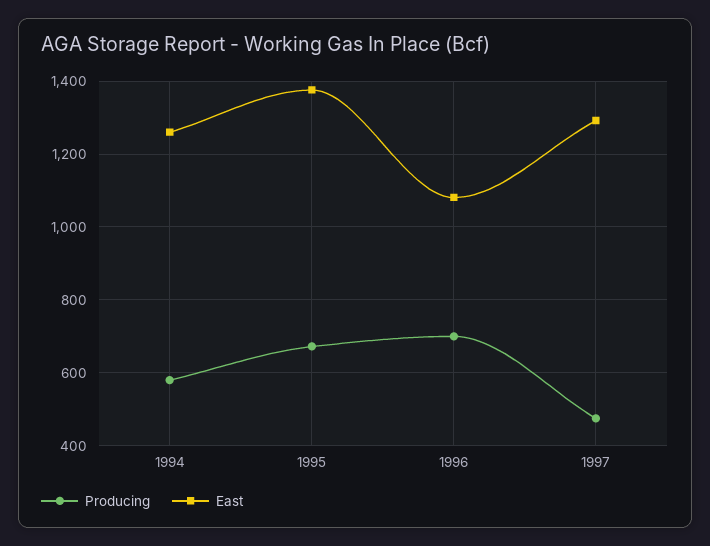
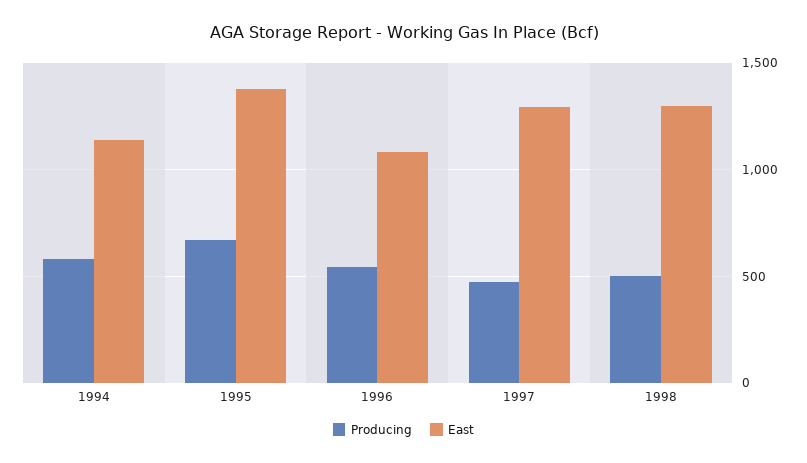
East, 1994: 1260 -> 1150
Producing, 1996: 700 -> 550
Producing, 1998: none -> 500
East, 1998: none -> 1300

